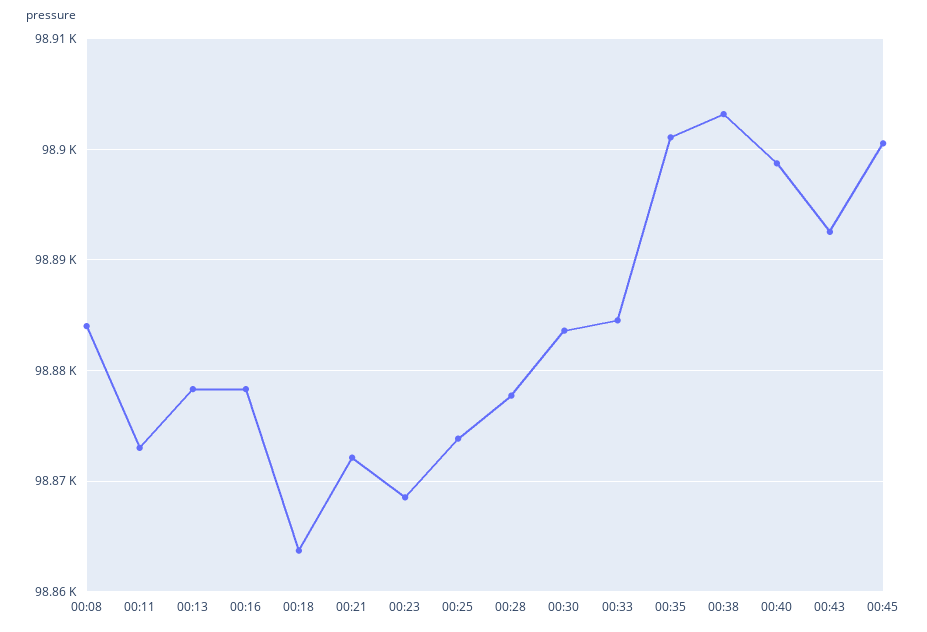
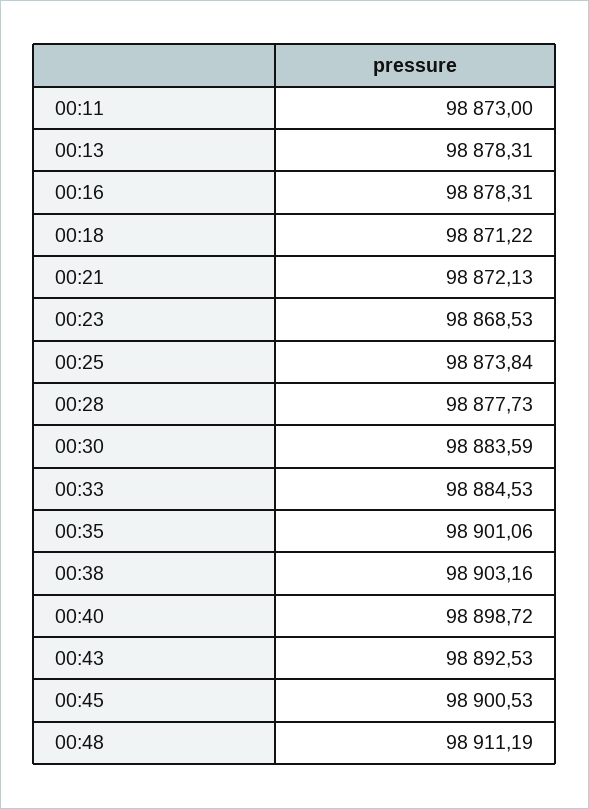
00:08: 98884 -> none
00:18: 98864 -> 98871.22
00:48: none -> 98911.19

